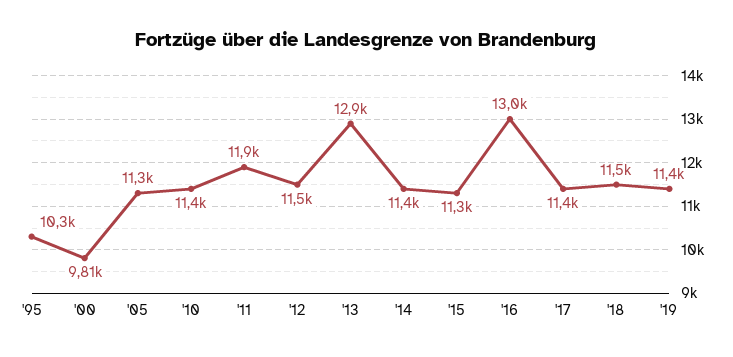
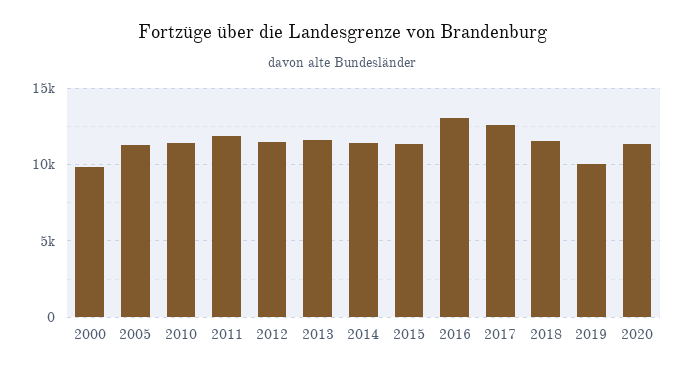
'95: 10300 -> none
'13: 12900 -> 11500
'17: 11400 -> 12500
'19: 11400 -> 10000
2020: none -> 11500

